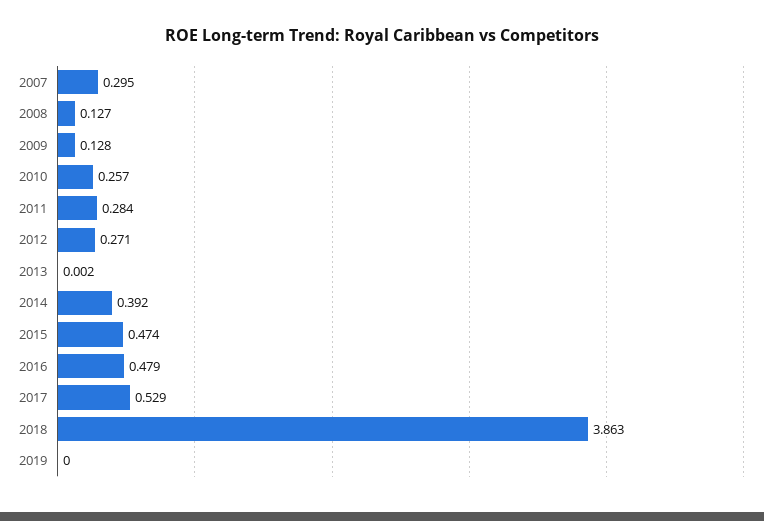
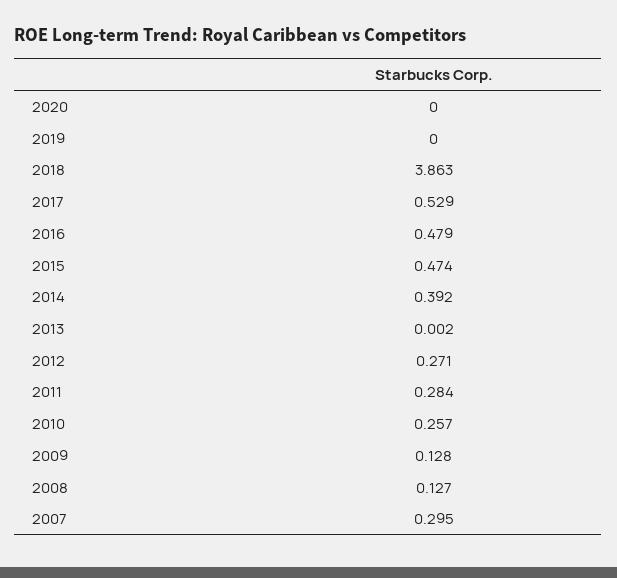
2020: none -> 0

